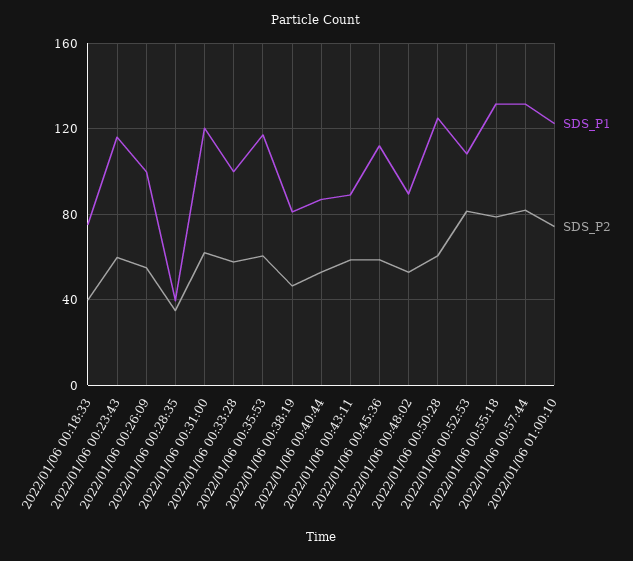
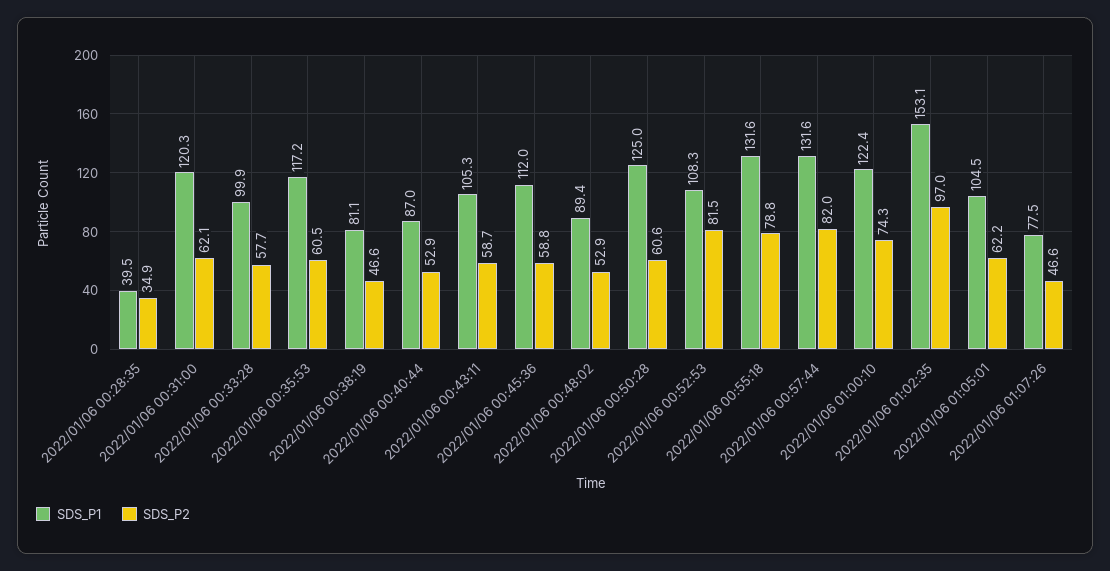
SDS_P1, 2022/01/06 00:18:33: 75 -> none
SDS_P2, 2022/01/06 00:18:33: 40 -> none
SDS_P1, 2022/01/06 00:23:43: 115 -> none
SDS_P2, 2022/01/06 00:23:43: 60 -> none
SDS_P1, 2022/01/06 00:26:09: 100 -> none
SDS_P2, 2022/01/06 00:26:09: 55 -> none
SDS_P1, 2022/01/06 00:43:11: 90 -> 105.3
SDS_P1, 2022/01/06 01:02:35: none -> 153.1
SDS_P2, 2022/01/06 01:02:35: none -> 97
SDS_P1, 2022/01/06 01:05:01: none -> 104.5
SDS_P2, 2022/01/06 01:05:01: none -> 62.2
SDS_P1, 2022/01/06 01:07:26: none -> 77.5
SDS_P2, 2022/01/06 01:07:26: none -> 46.6

